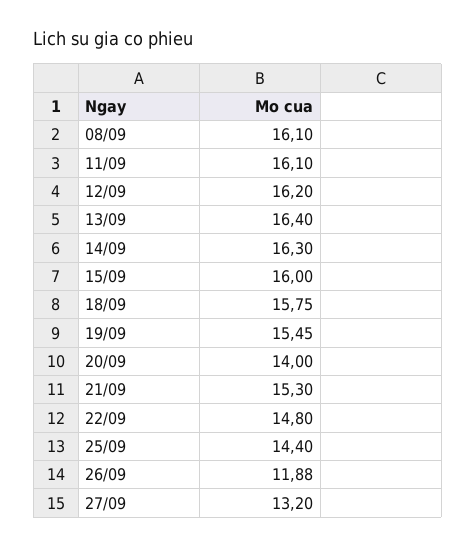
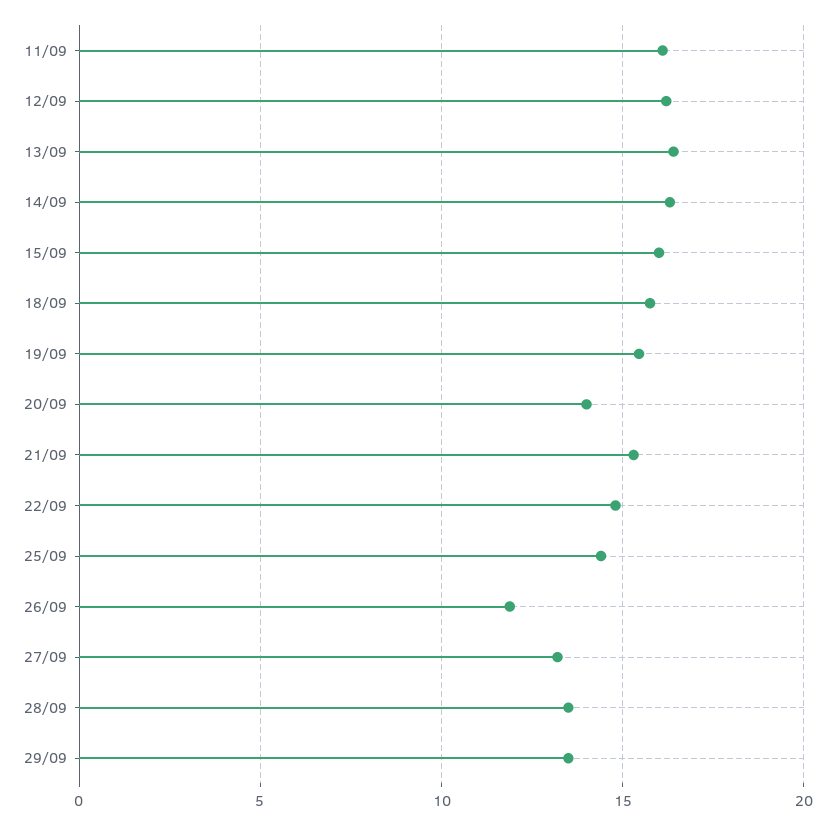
08/09: 16.1 -> none
28/09: none -> 13.5
29/09: none -> 13.5

